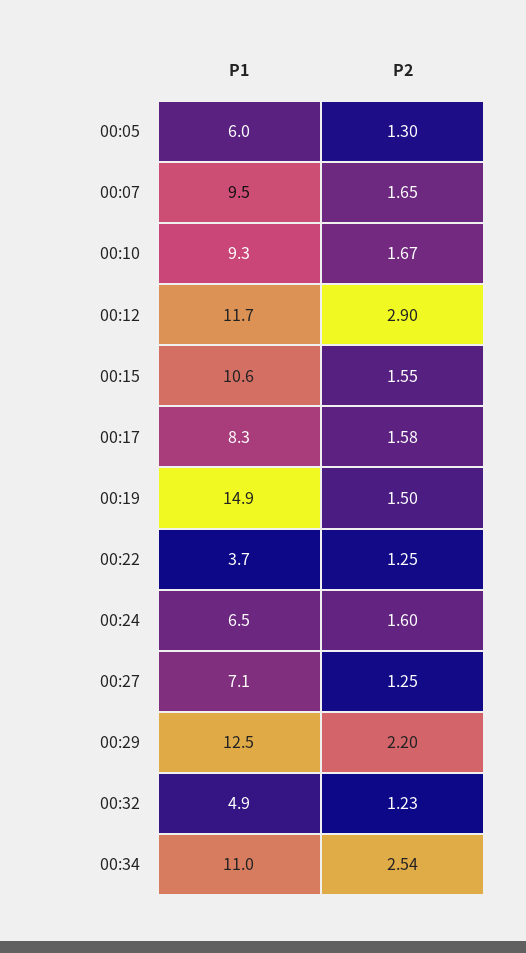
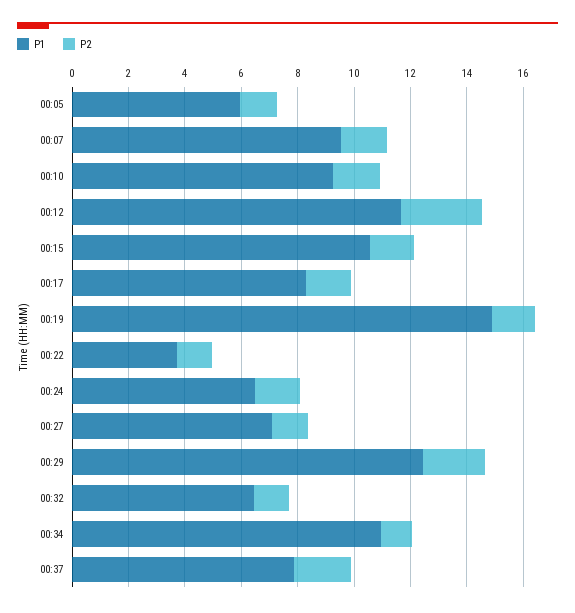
P1, 00:32: 4.9 -> 6.5
P2, 00:34: 2.54 -> 1
P1, 00:37: none -> 8
P2, 00:37: none -> 2

